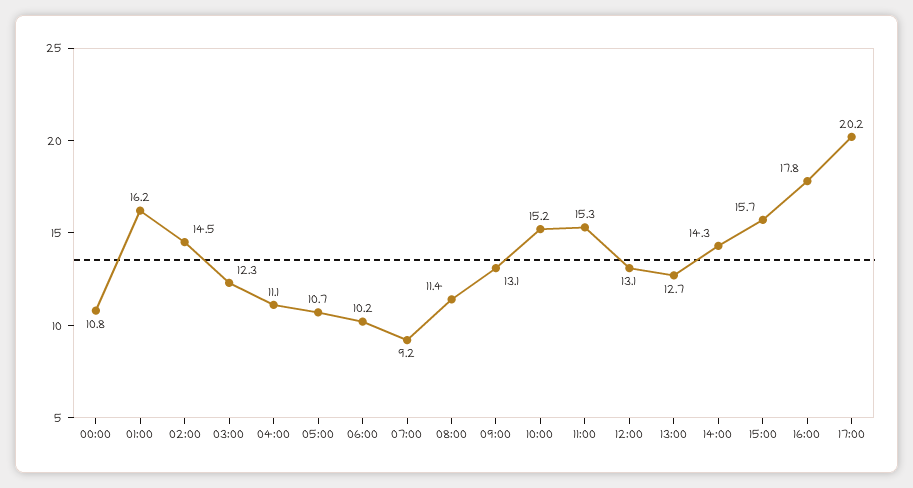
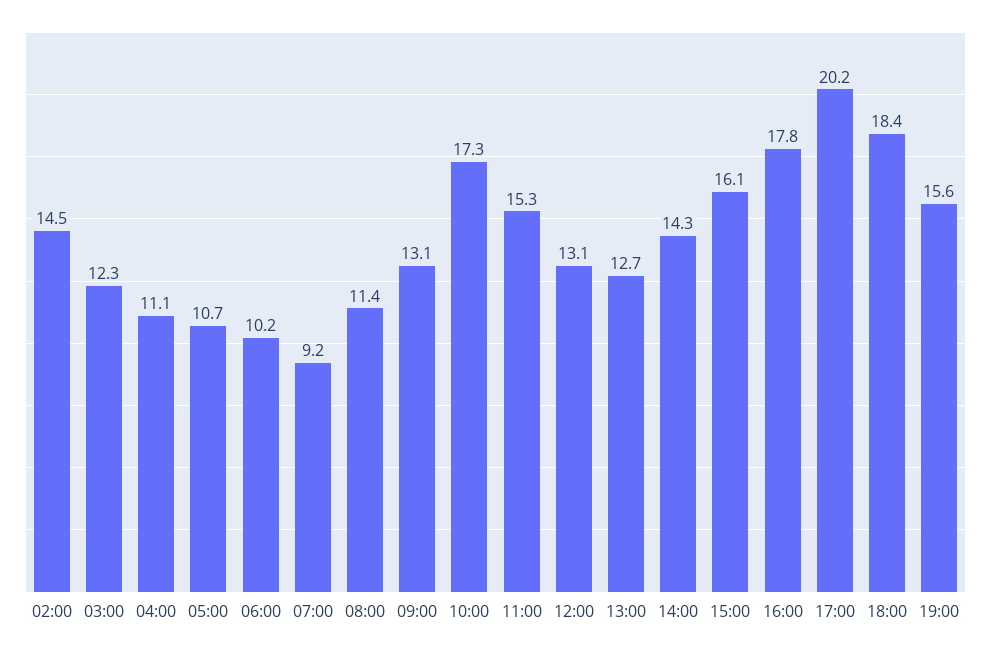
00:00: 10.8 -> none
01:00: 16.2 -> none
10:00: 15.2 -> 17.3
15:00: 15.7 -> 16.1
18:00: none -> 18.4
19:00: none -> 15.6

